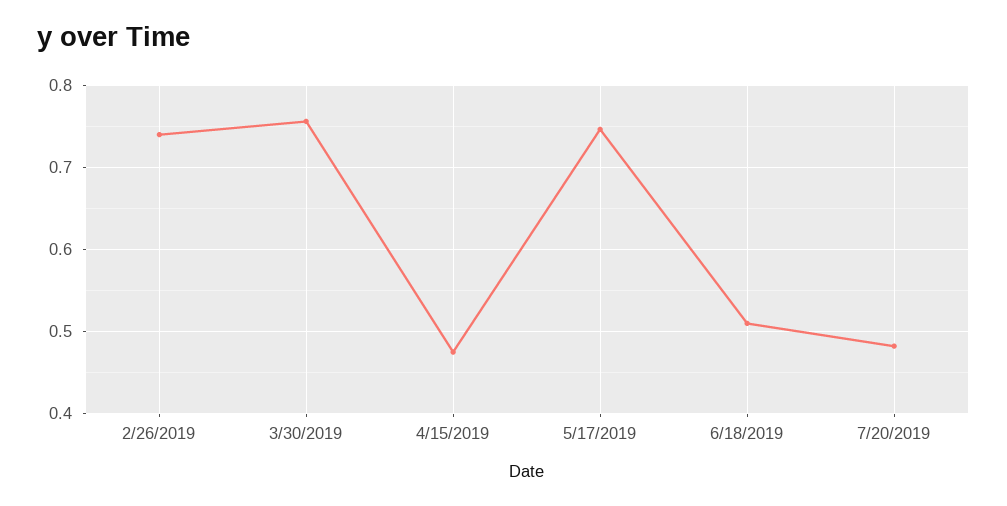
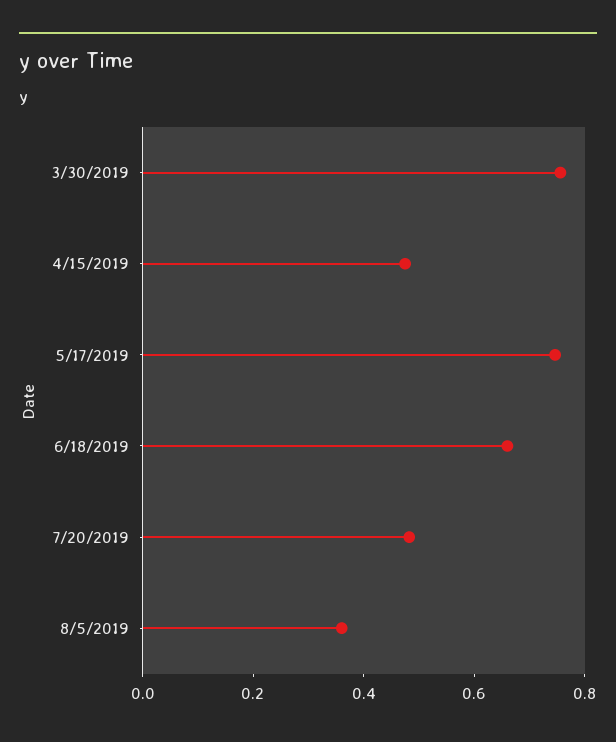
2/26/2019: 0.74 -> none
6/18/2019: 0.51 -> 0.65
8/5/2019: none -> 0.35

